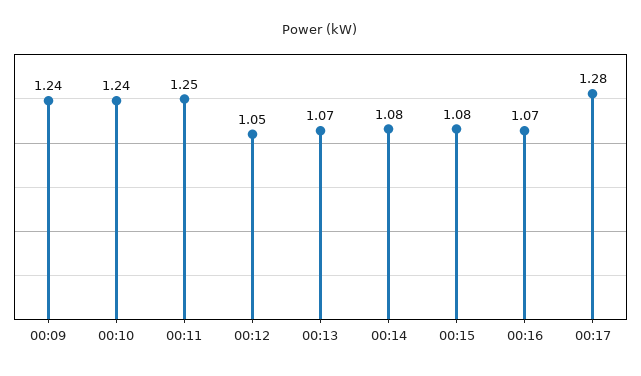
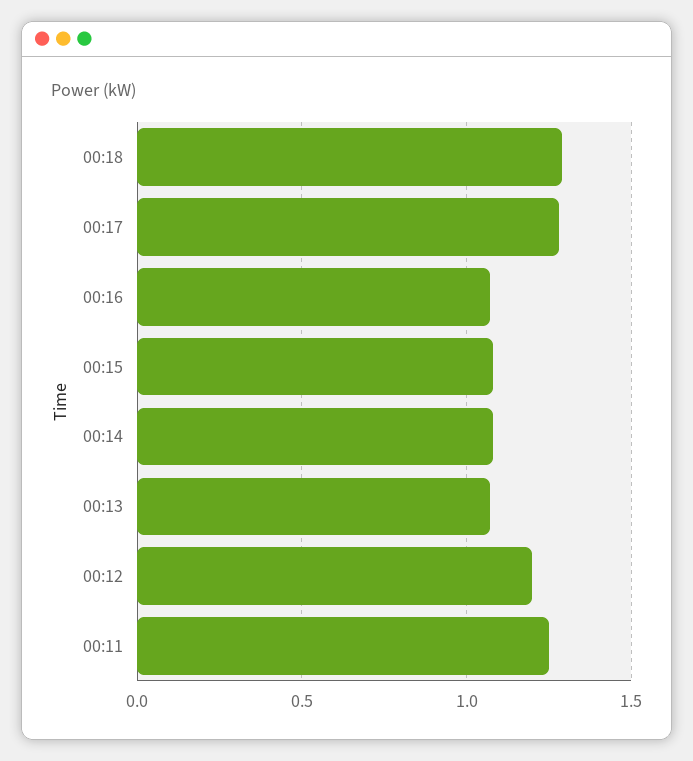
00:09: 1.24 -> none
00:10: 1.24 -> none
00:12: 1.05 -> 1.2
00:18: none -> 1.3

